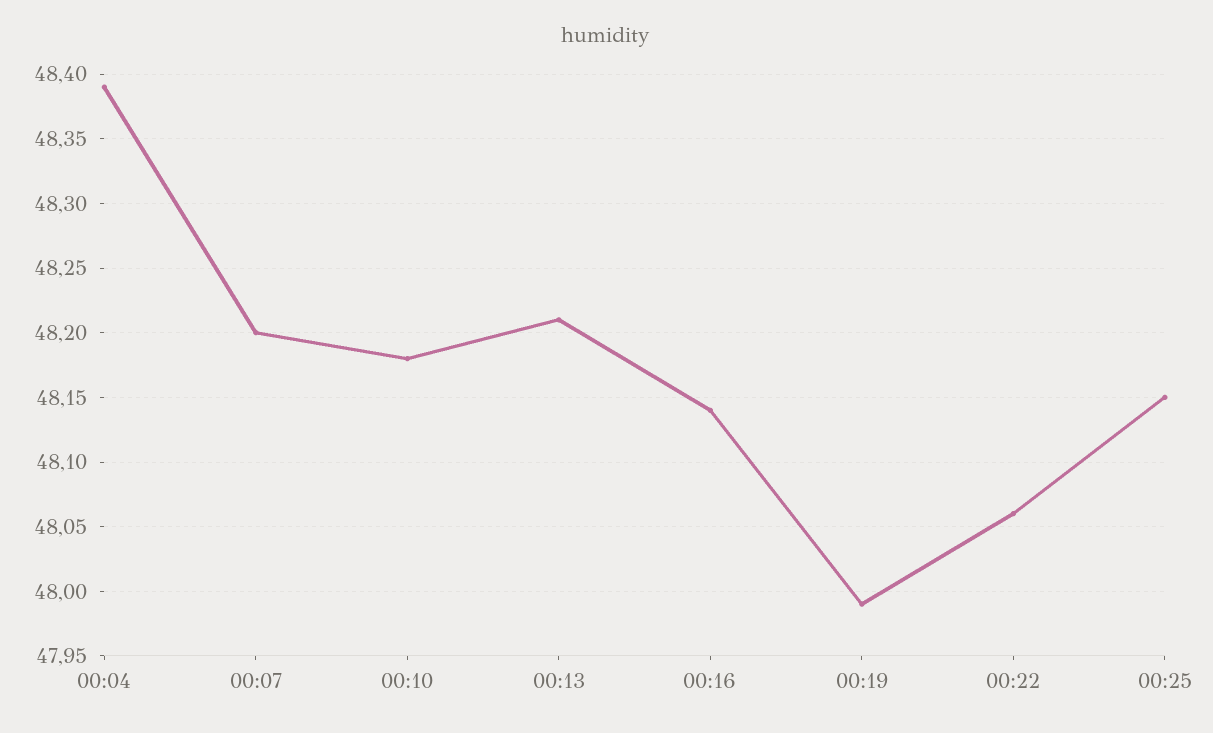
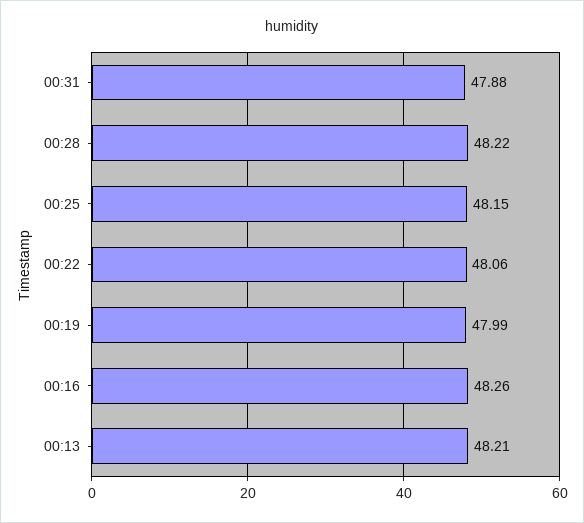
00:04: 48.39 -> none
00:07: 48.2 -> none
00:10: 48.18 -> none
00:16: 48.14 -> 48.26
00:31: none -> 47.88
00:28: none -> 48.22

